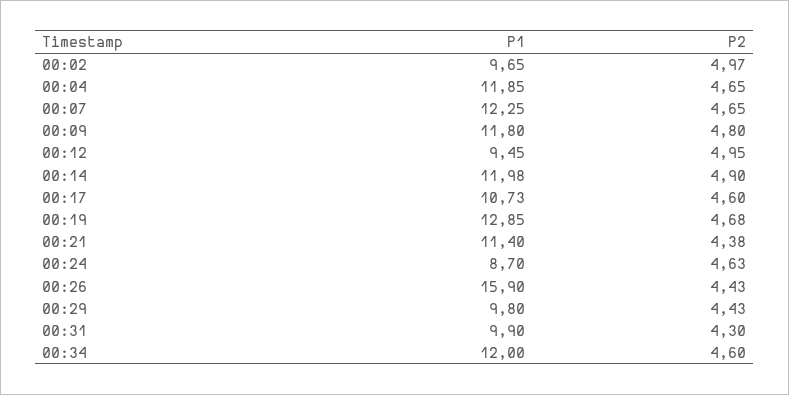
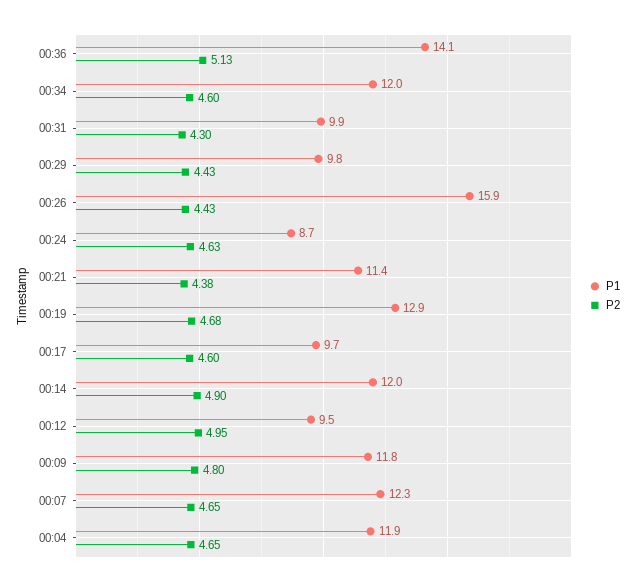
P1, 00:02: 9.65 -> none
P2, 00:02: 4.97 -> none
P1, 00:17: 10.73 -> 9.7
P1, 00:36: none -> 14.1
P2, 00:36: none -> 5.13

